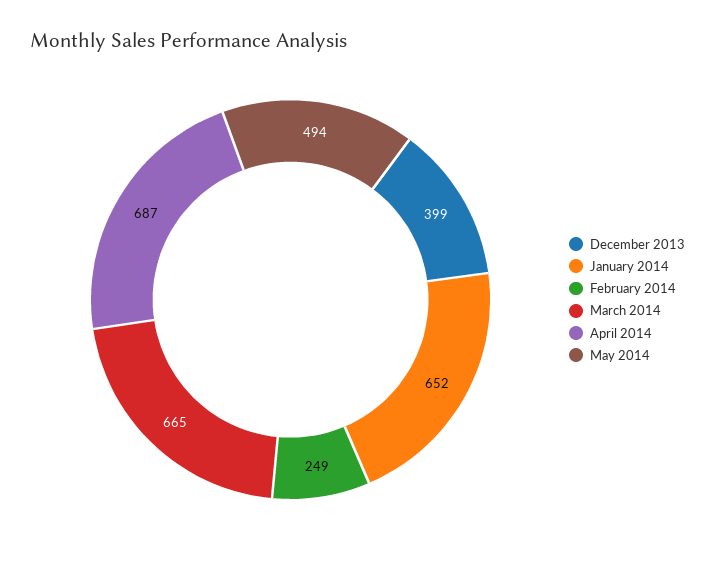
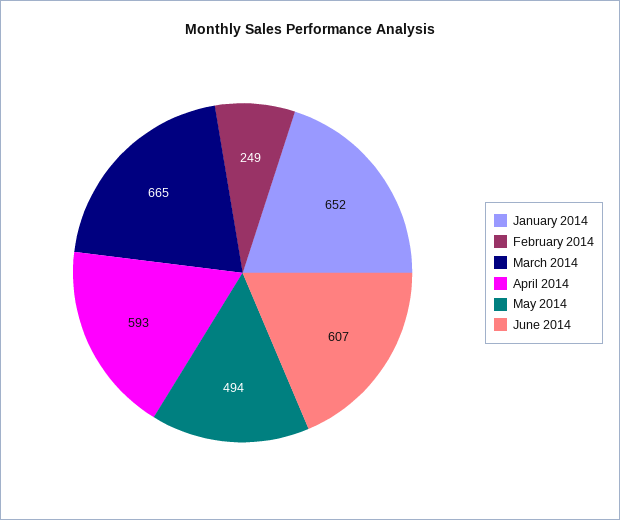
December 2013: 399 -> none
April 2014: 687 -> 593
June 2014: none -> 607

